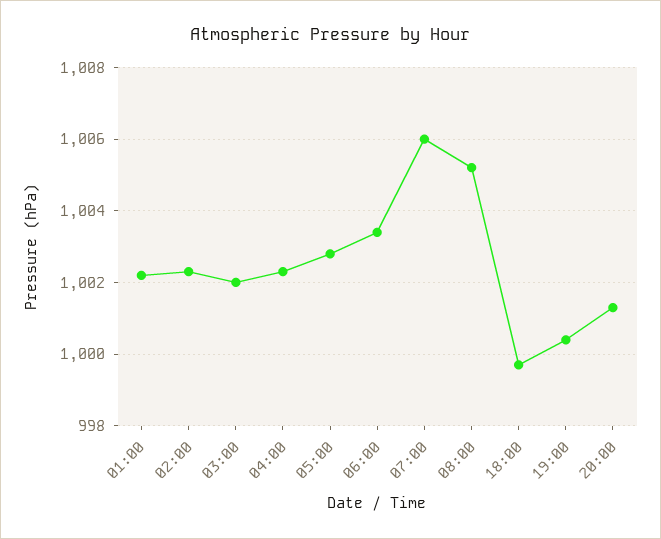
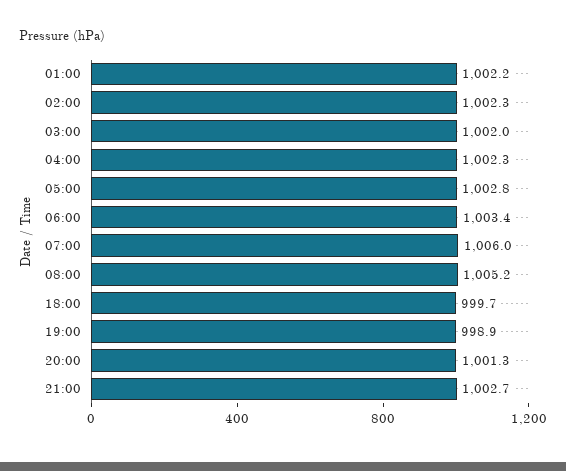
19:00: 1000.5 -> 998.9
21:00: none -> 1002.7

